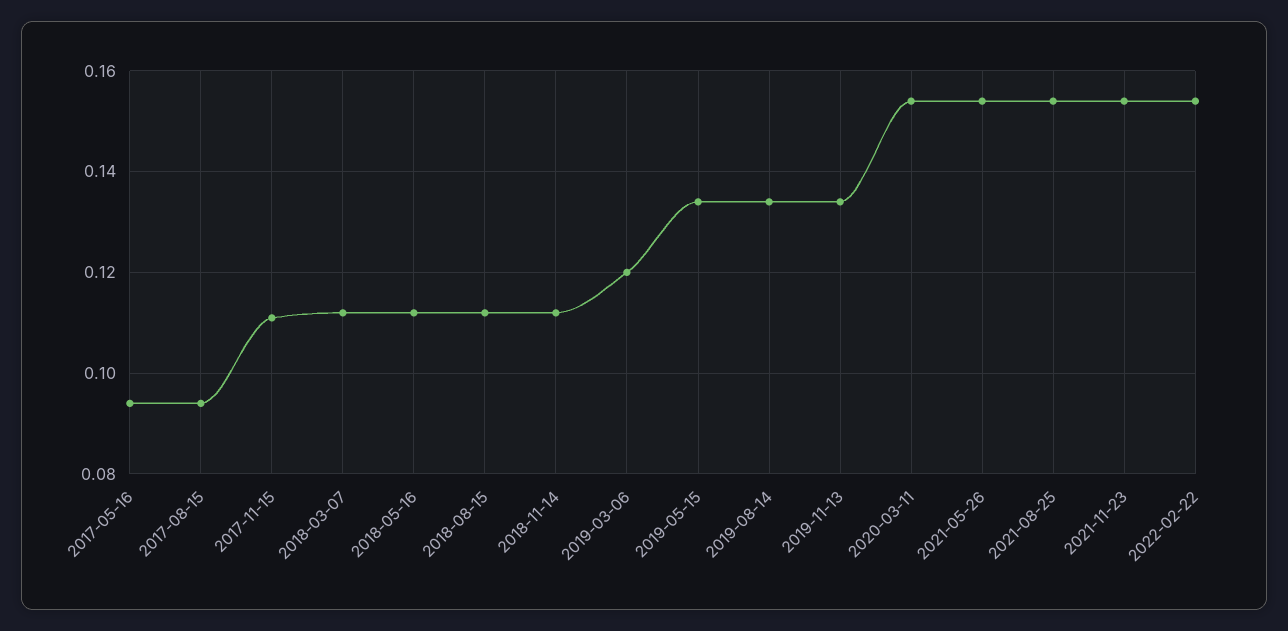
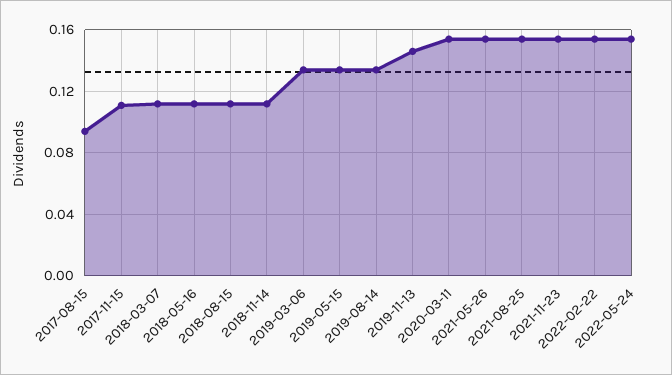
2017-05-16: 0.095 -> none
2019-03-06: 0.12 -> 0.135
2019-11-13: 0.135 -> 0.145
2022-05-24: none -> 0.155

